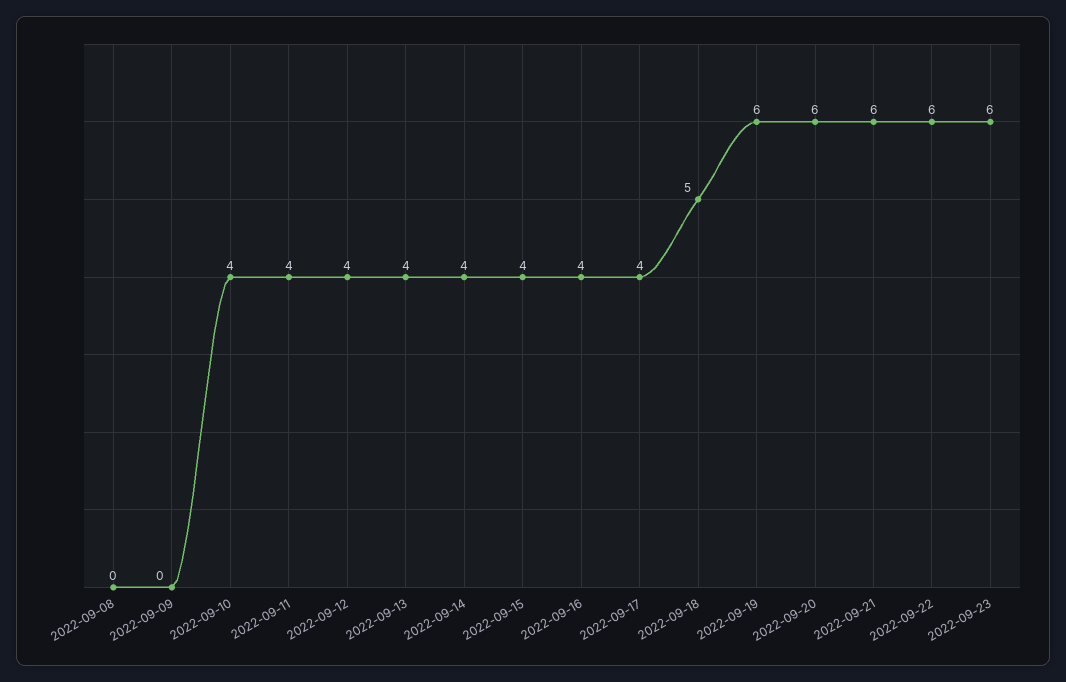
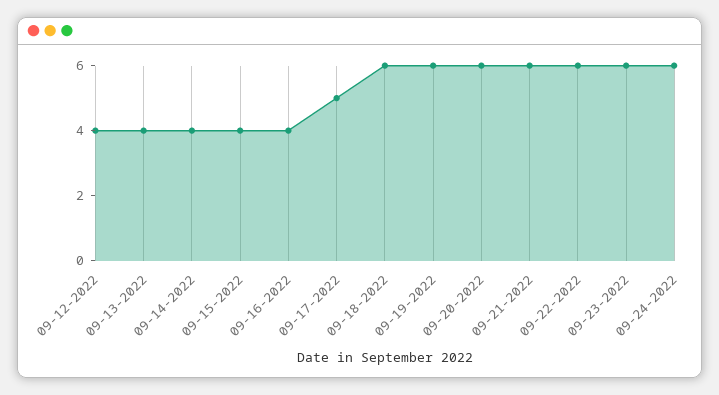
2022-09-08: 0 -> none
2022-09-09: 0 -> none
2022-09-10: 4 -> none
2022-09-11: 4 -> none
2022-09-17: 4 -> 5
2022-09-18: 5 -> 6
09-24-2022: none -> 6

